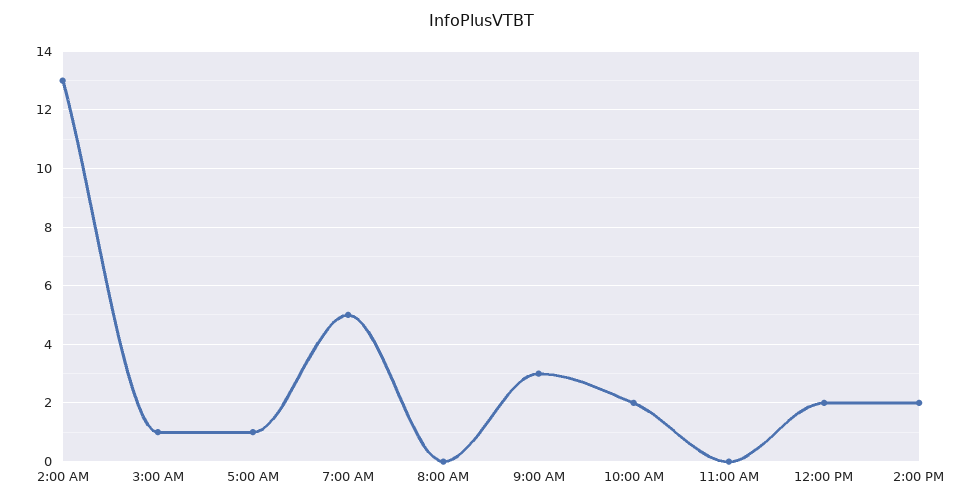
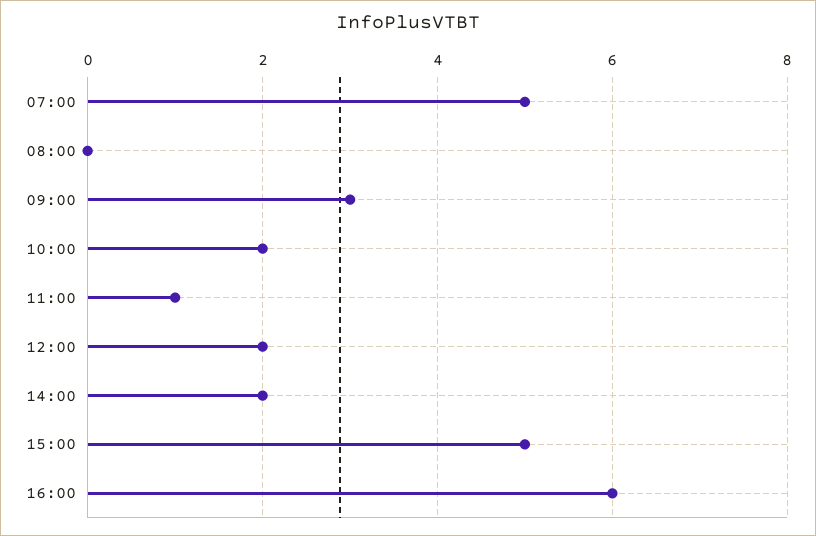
2:00 AM: 13 -> none
3:00 AM: 1 -> none
5:00 AM: 1 -> none
11:00 AM: 0 -> 1
15:00: none -> 5
16:00: none -> 6

